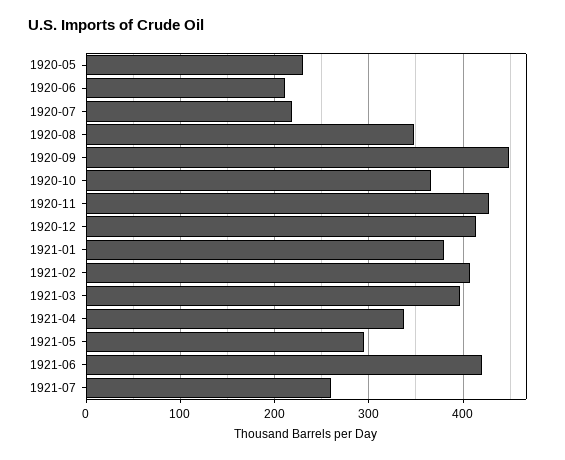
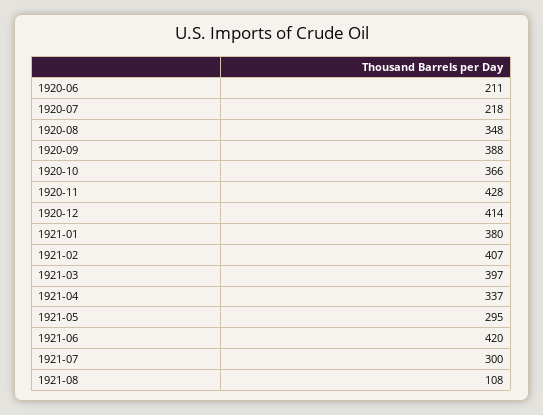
1920-05: 230 -> none
1920-09: 450 -> 388
1921-07: 260 -> 300
1921-08: none -> 108

